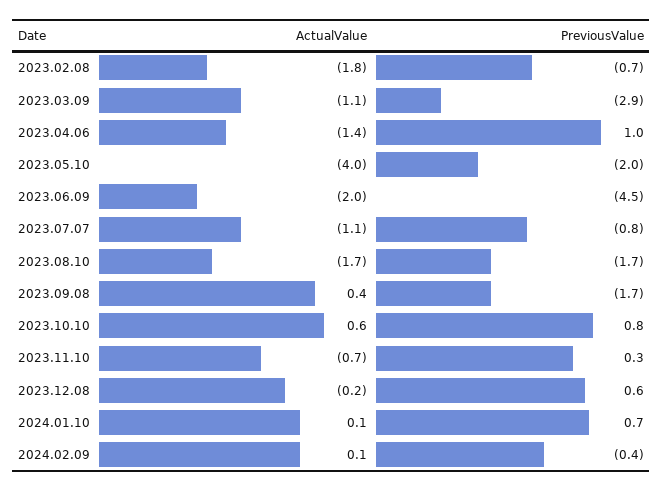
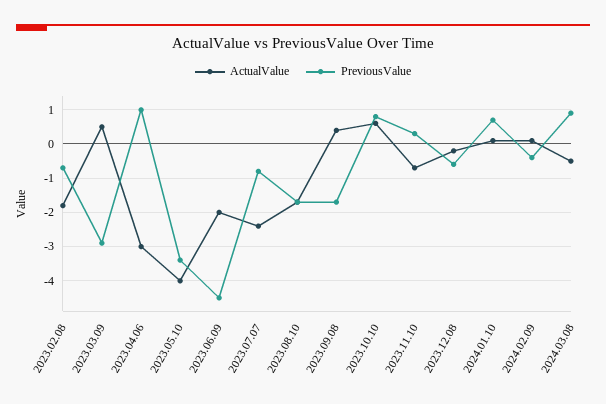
ActualValue, 2023.03.09: -1.1 -> 0.5
ActualValue, 2023.04.06: -1.4 -> -3
PreviousValue, 2023.05.10: -2 -> -3.5
ActualValue, 2023.07.07: -1.1 -> -2.5
PreviousValue, 2023.12.08: 0.6 -> -0.5
ActualValue, 2024.03.08: none -> -0.5
PreviousValue, 2024.03.08: none -> 1

